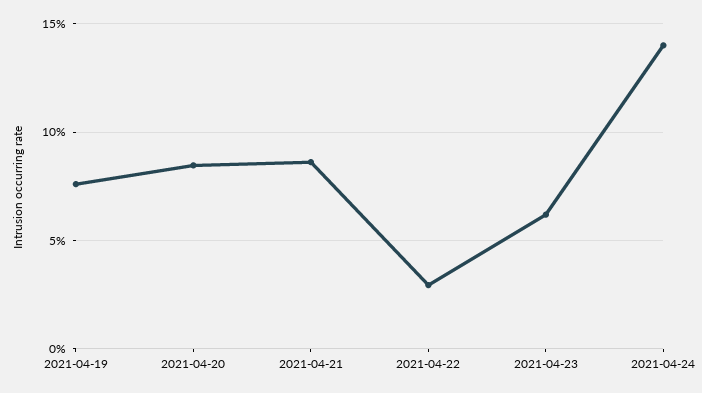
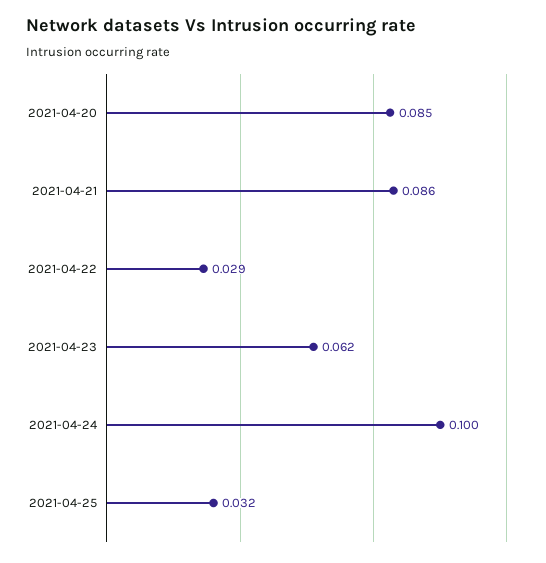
2021-04-19: 0.075 -> none
2021-04-24: 0.14 -> 0.1
2021-04-25: none -> 0.032

